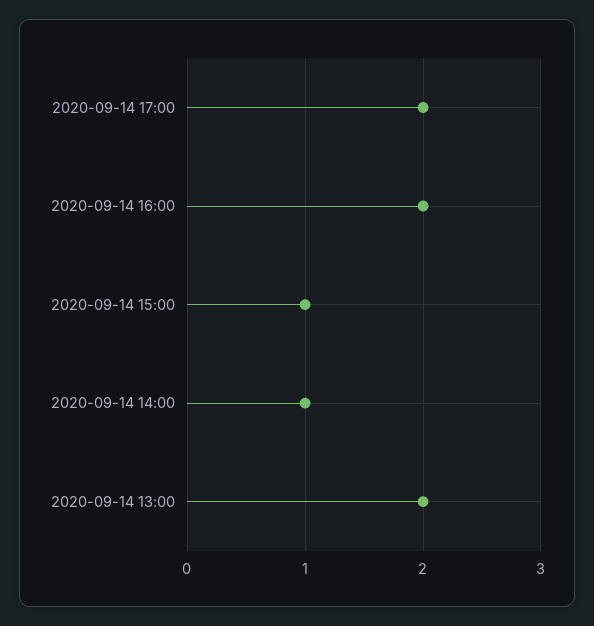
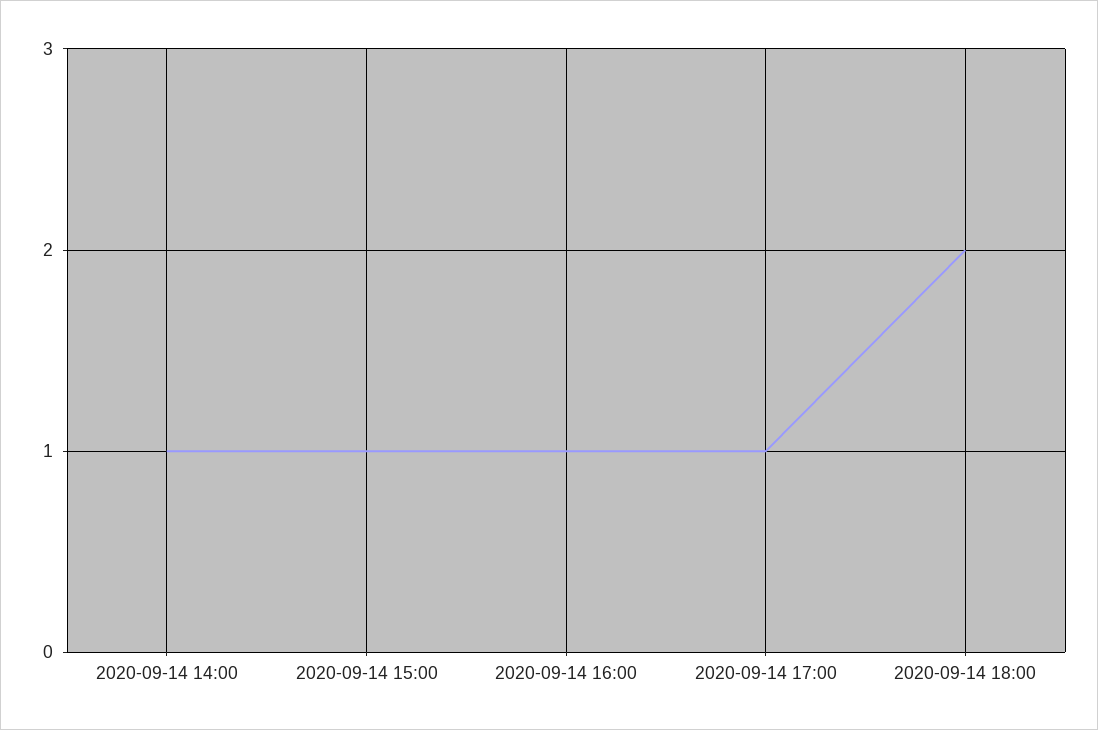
2020-09-14 17:00: 2 -> 1
2020-09-14 16:00: 2 -> 1
2020-09-14 13:00: 2 -> none
2020-09-14 18:00: none -> 2

